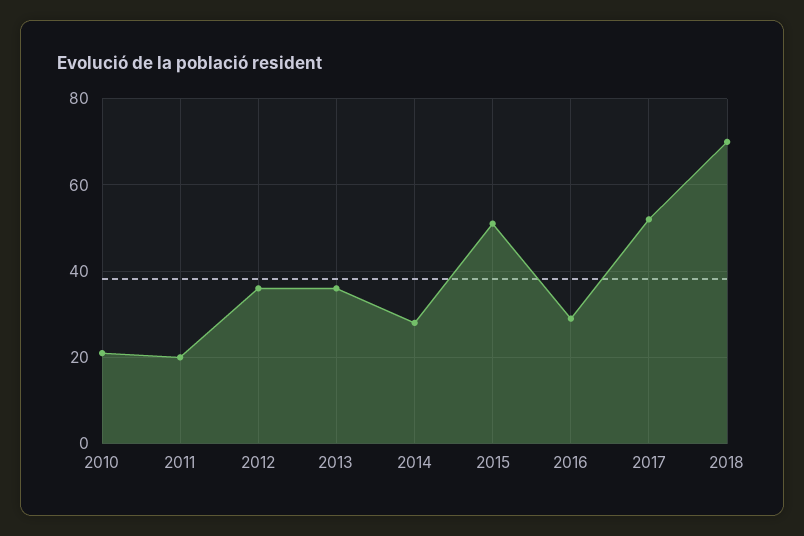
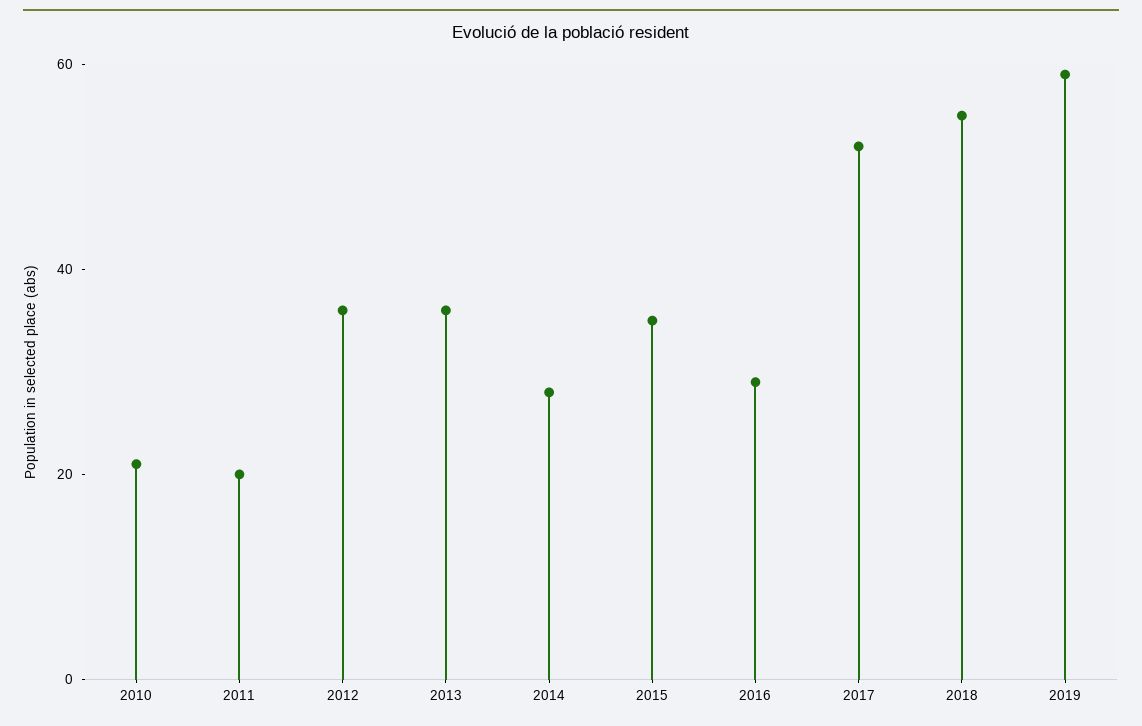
2015: 50 -> 35
2018: 70 -> 55
2019: none -> 60

